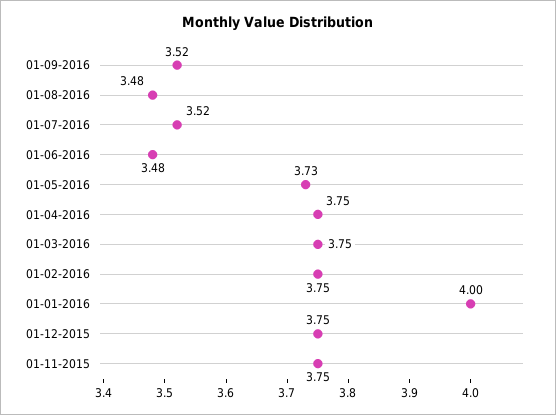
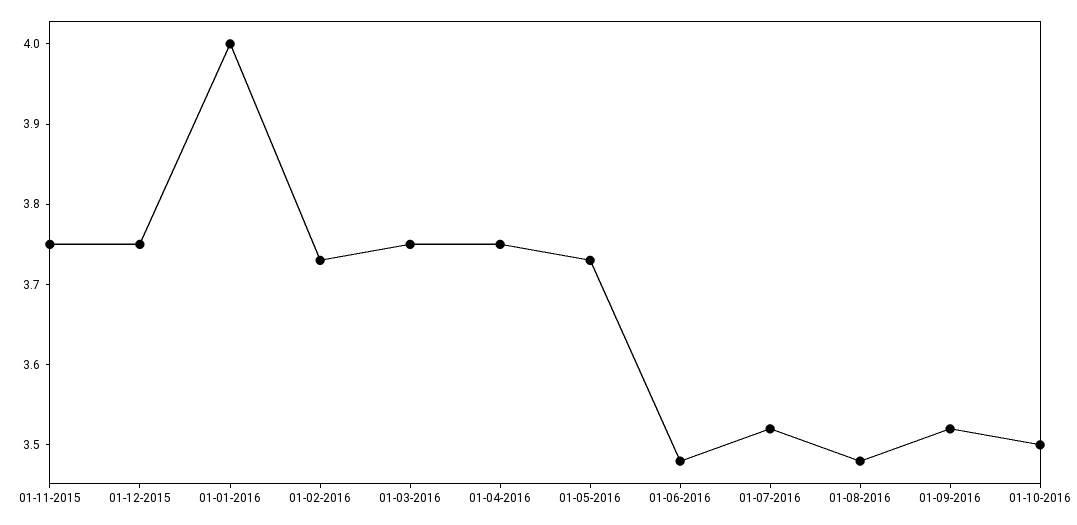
01-02-2016: 3.75 -> 3.73
01-10-2016: none -> 3.5

